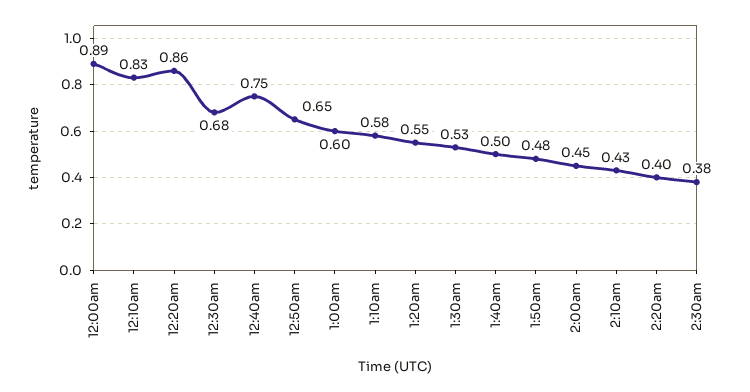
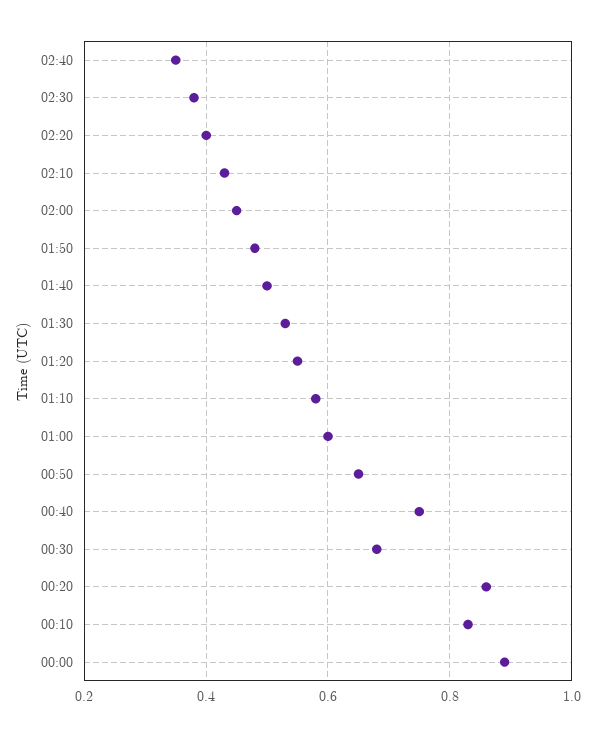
02:40: none -> 0.35

